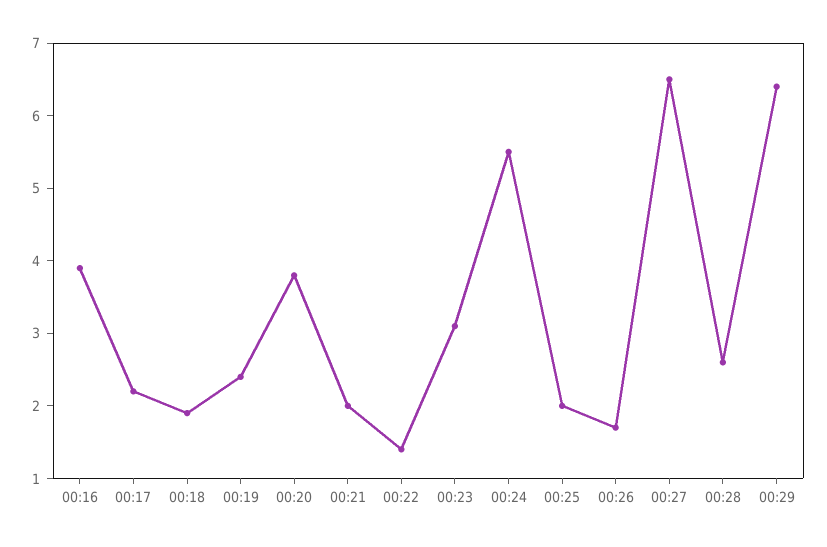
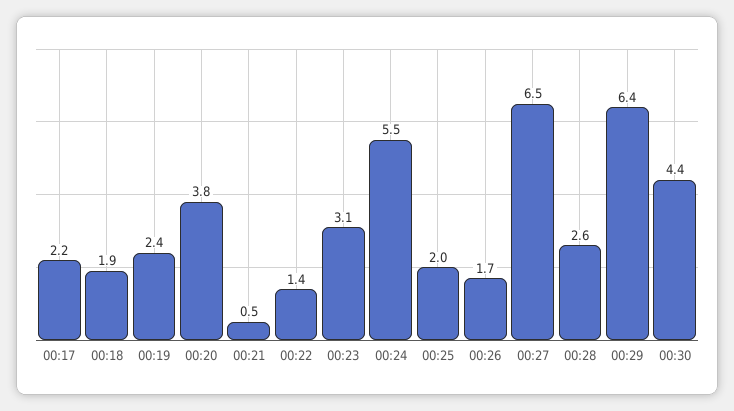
00:16: 4 -> none
00:21: 2 -> 0.5
00:30: none -> 4.4

